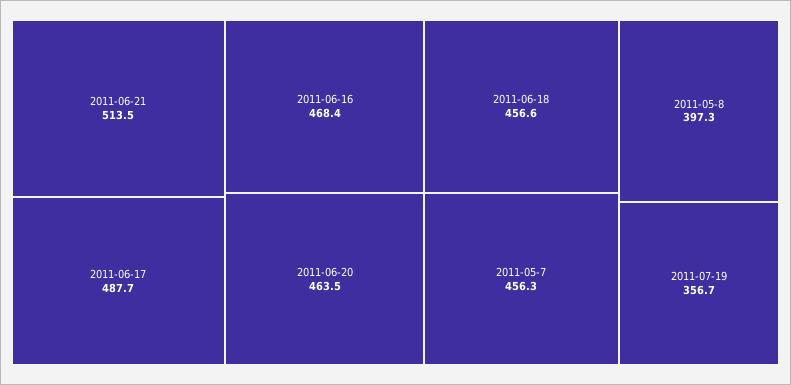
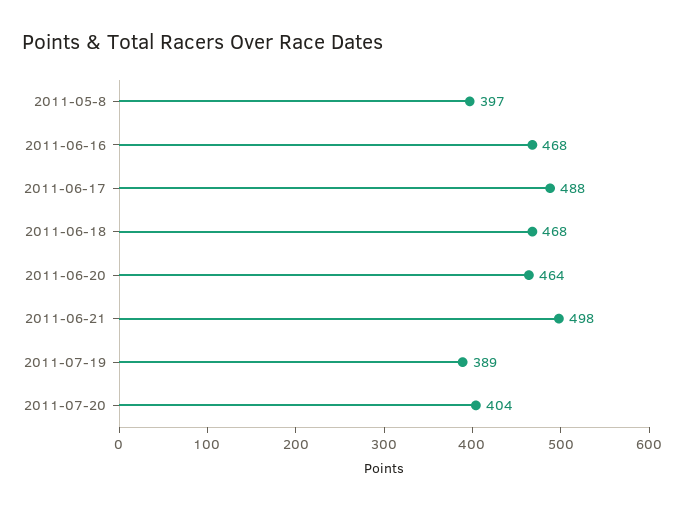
2011-06-21: 513.5 -> 498
2011-06-18: 456.6 -> 468
2011-05-7: 456.3 -> none
2011-07-19: 356.7 -> 389
2011-07-20: none -> 404

